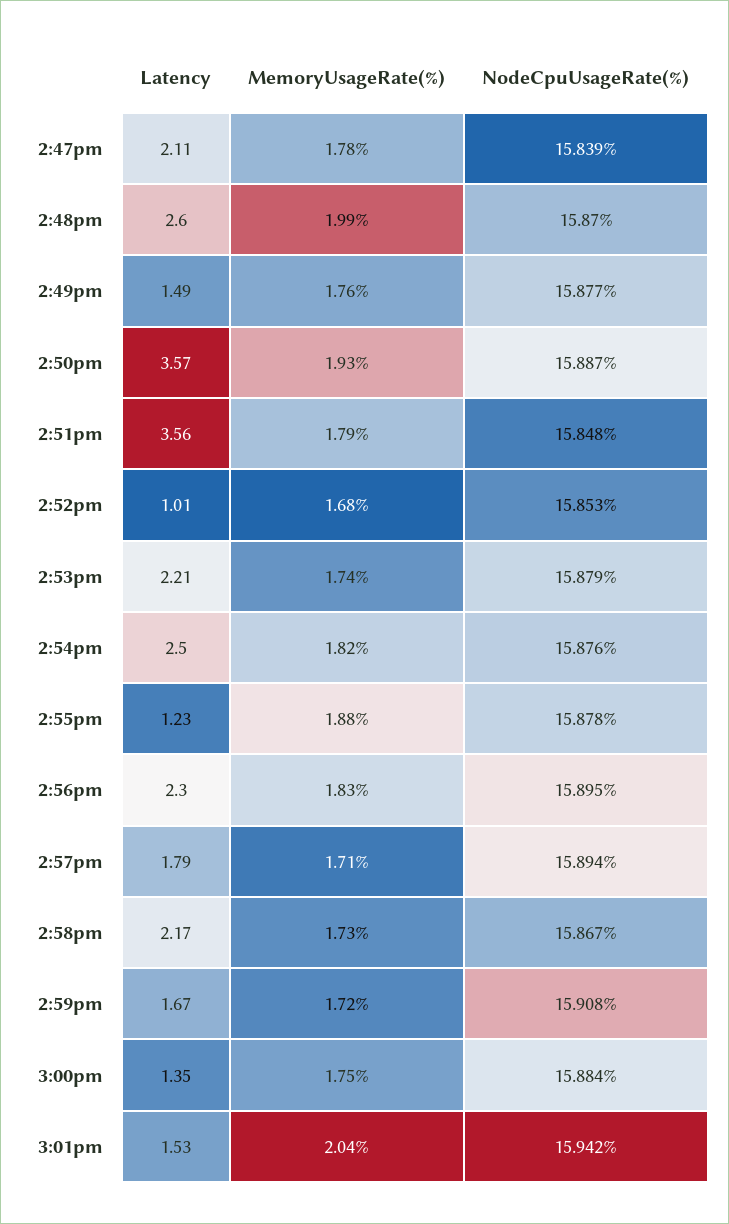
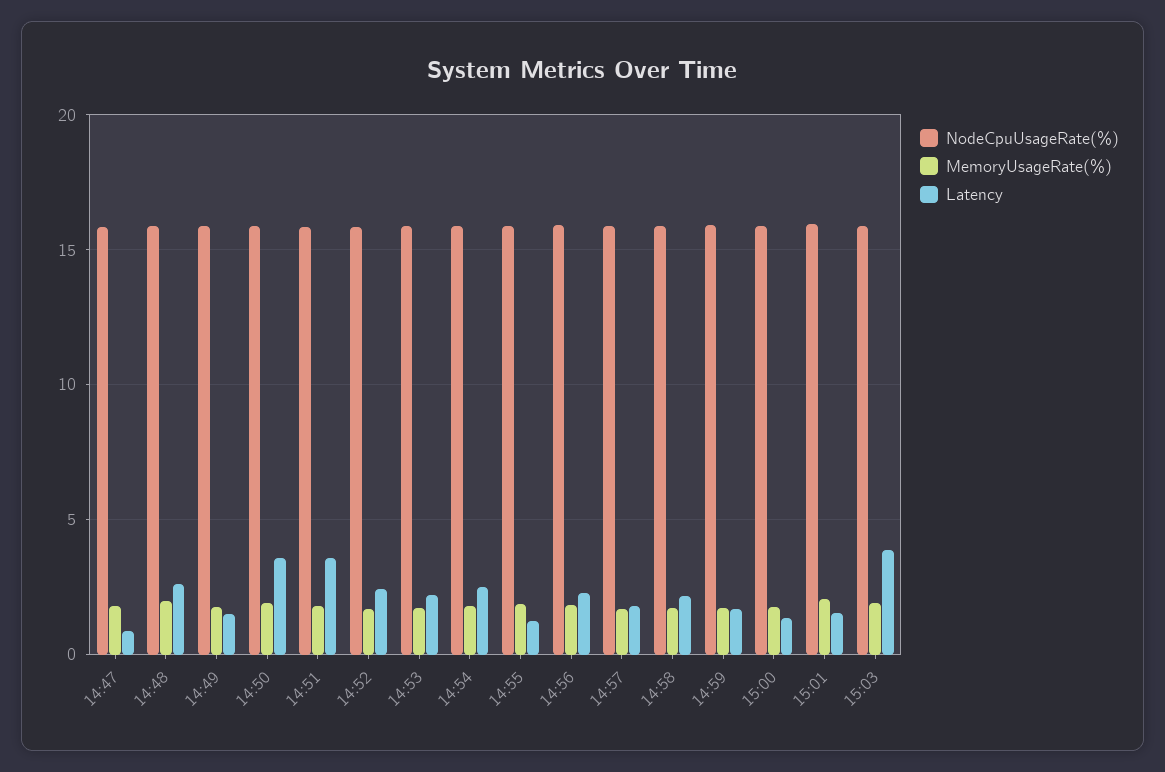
Latency, 2:47pm: 2.11 -> 1
Latency, 2:52pm: 1.01 -> 2.5
NodeCpuUsageRate(%), 15:03: none -> 16
MemoryUsageRate(%), 15:03: none -> 2
Latency, 15:03: none -> 4

